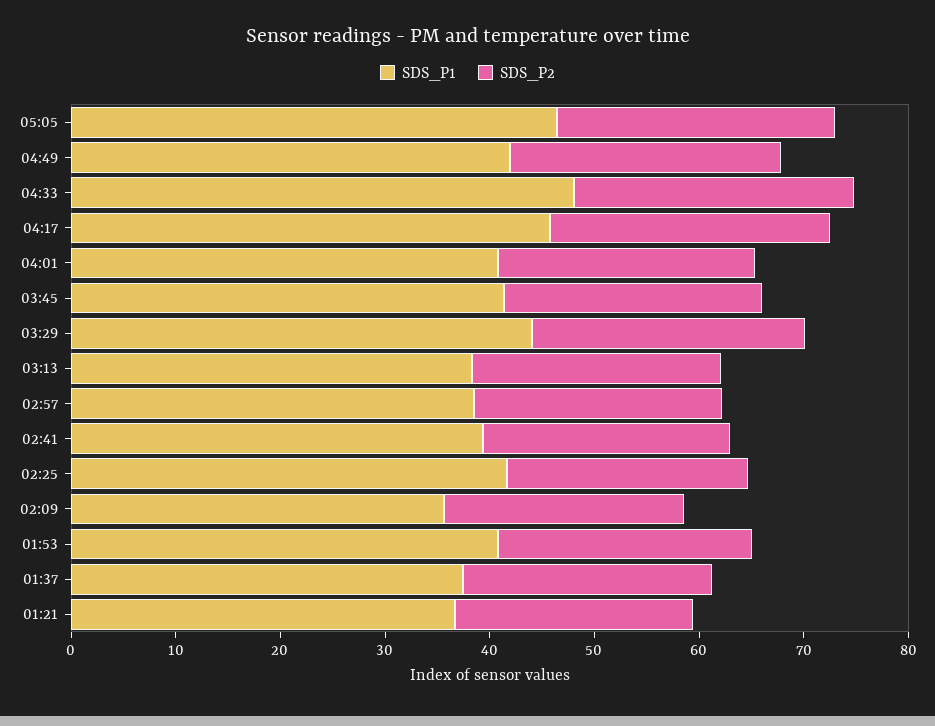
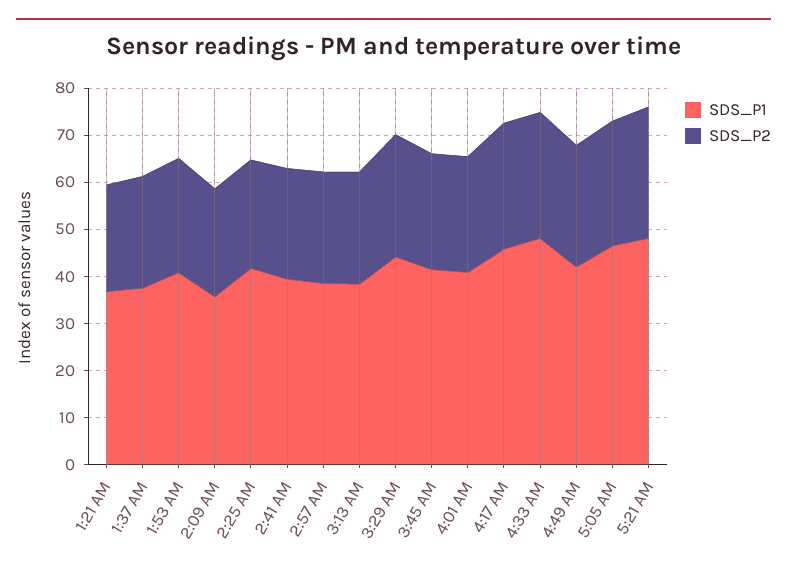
SDS_P1, 5:21 AM: none -> 48
SDS_P2, 5:21 AM: none -> 28

